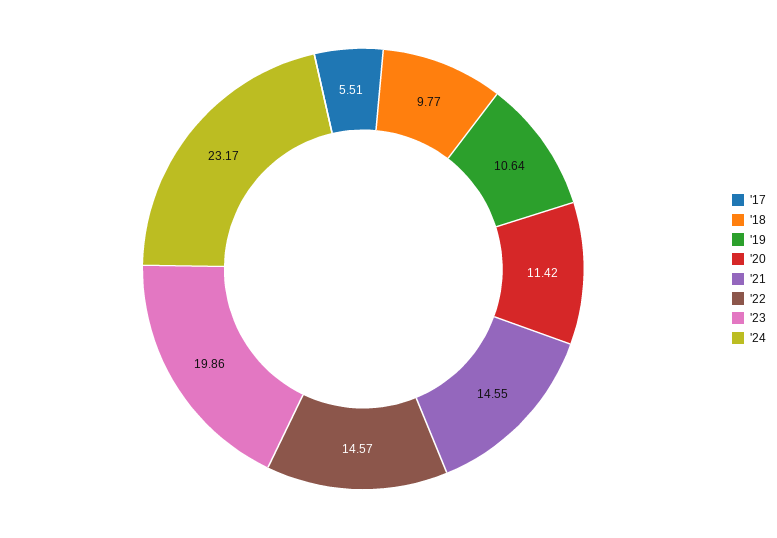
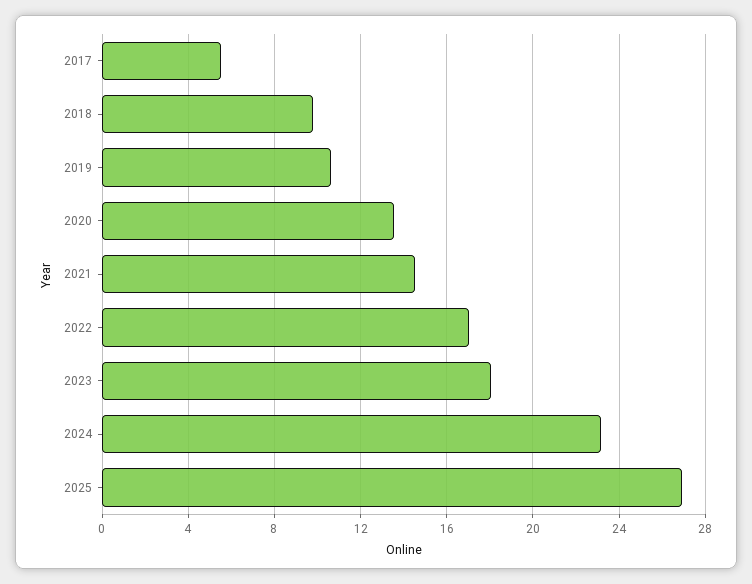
'20: 11.42 -> 13.5
'22: 14.57 -> 17
'23: 19.86 -> 18
2025: none -> 27

